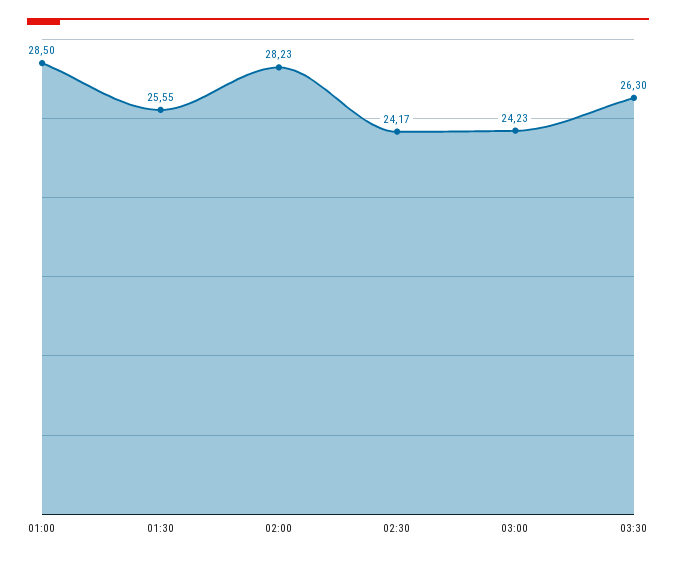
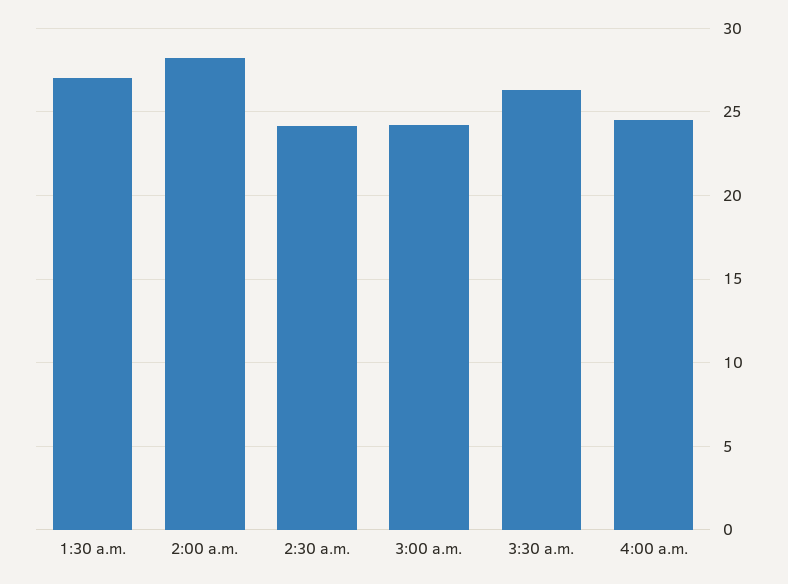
01:00: 28.5 -> none
01:30: 25.55 -> 27
4:00 a.m.: none -> 24.5

